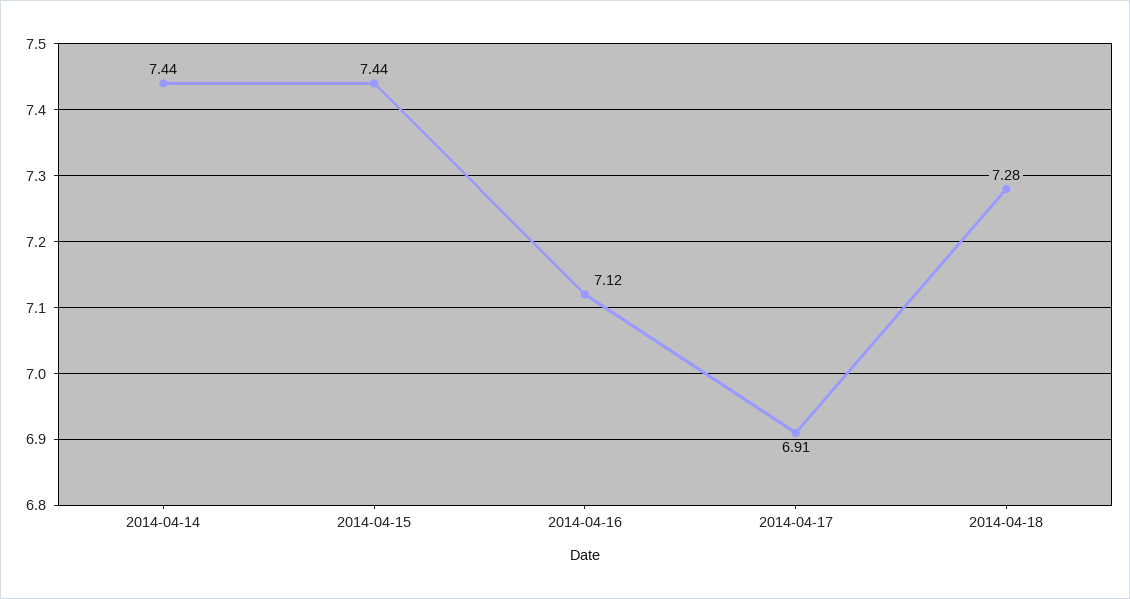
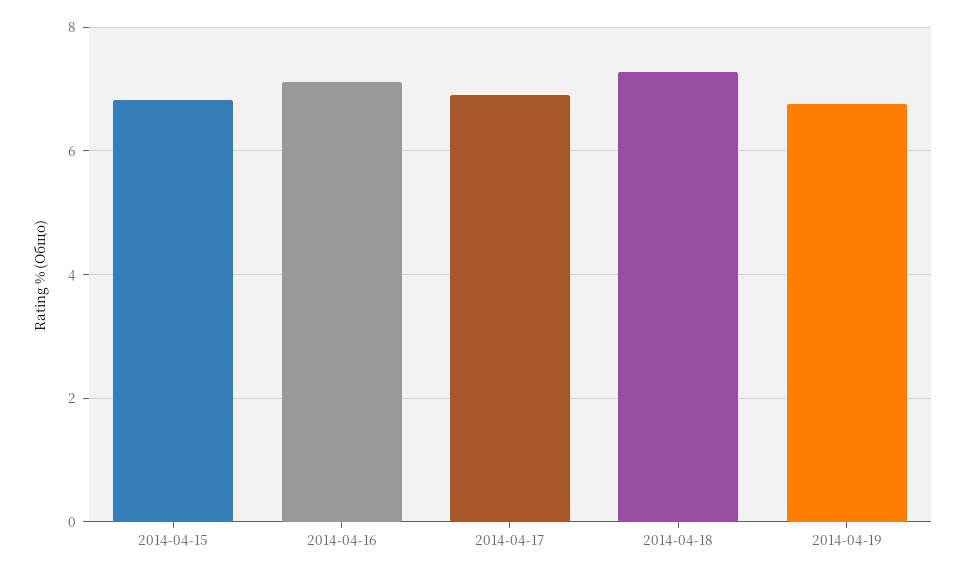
2014-04-14: 7.44 -> none
2014-04-15: 7.44 -> 6.8
2014-04-19: none -> 6.8

